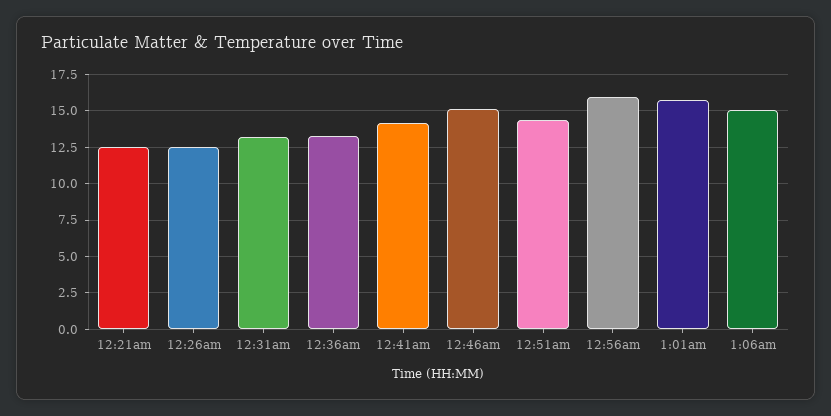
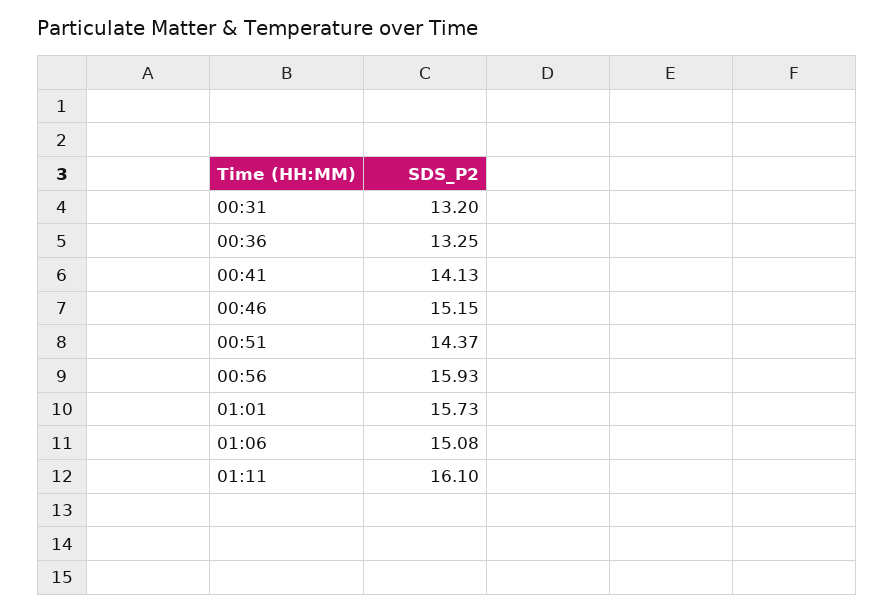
12:21am: 12.5 -> none
12:26am: 12.5 -> none
01:11: none -> 16.1

